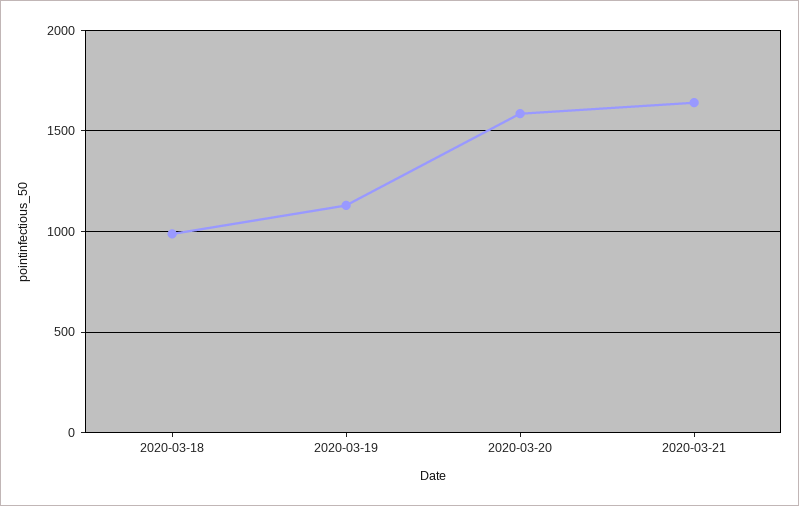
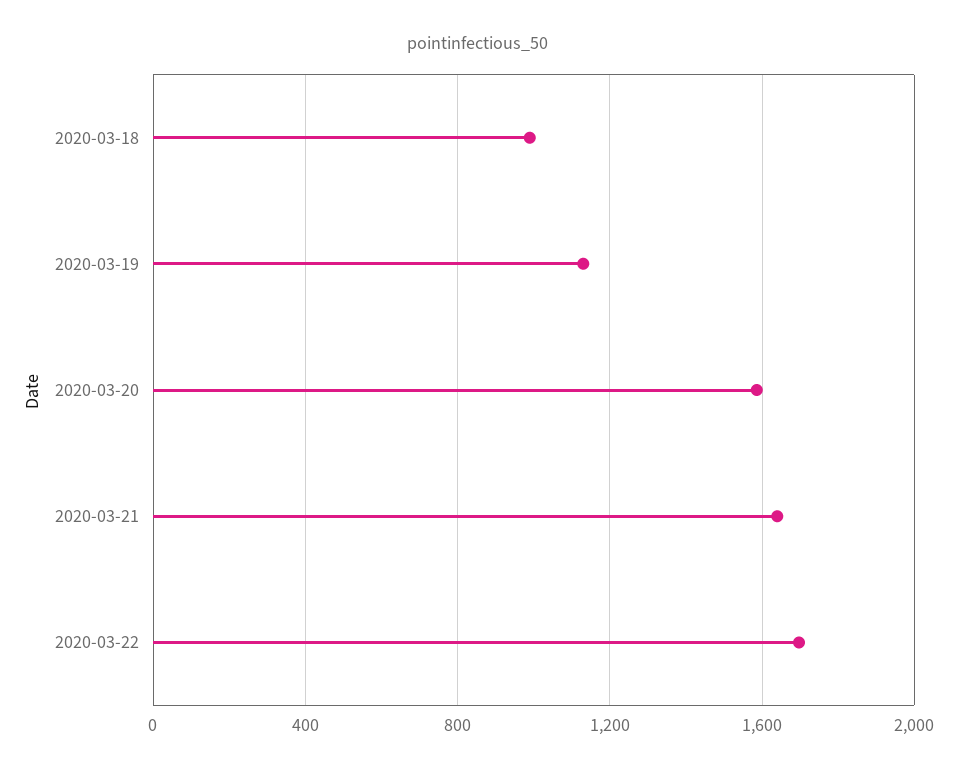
2020-03-22: none -> 1700

